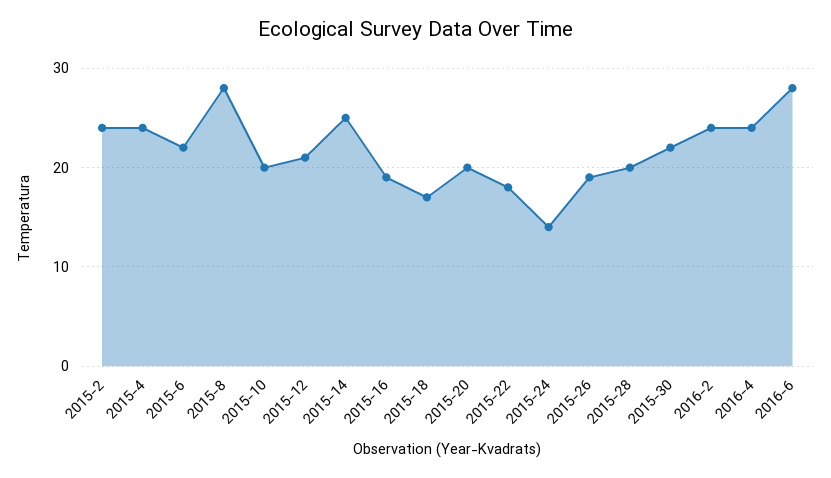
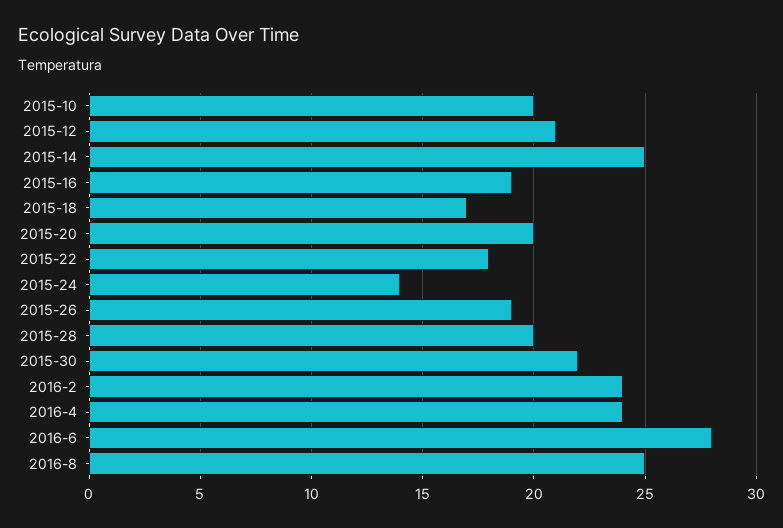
2015-2: 24 -> none
2015-4: 24 -> none
2015-6: 22 -> none
2015-8: 28 -> none
2016-8: none -> 25

